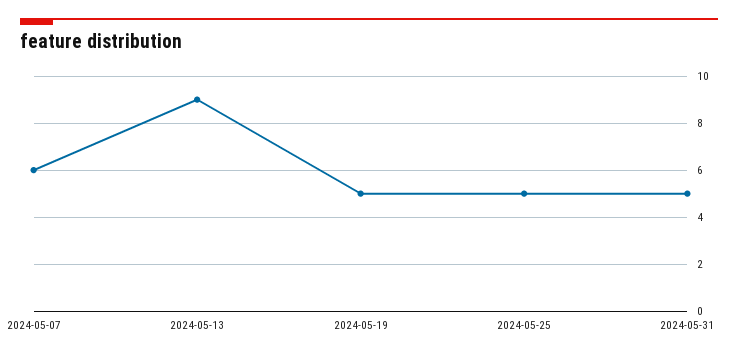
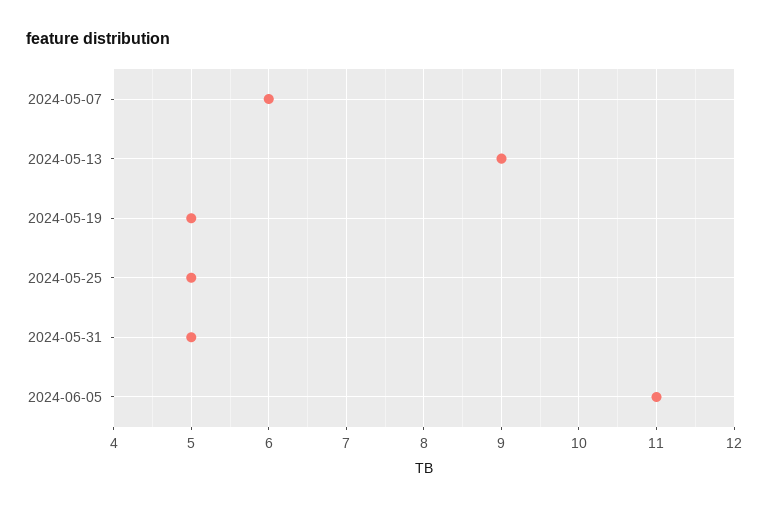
2024-06-05: none -> 11

